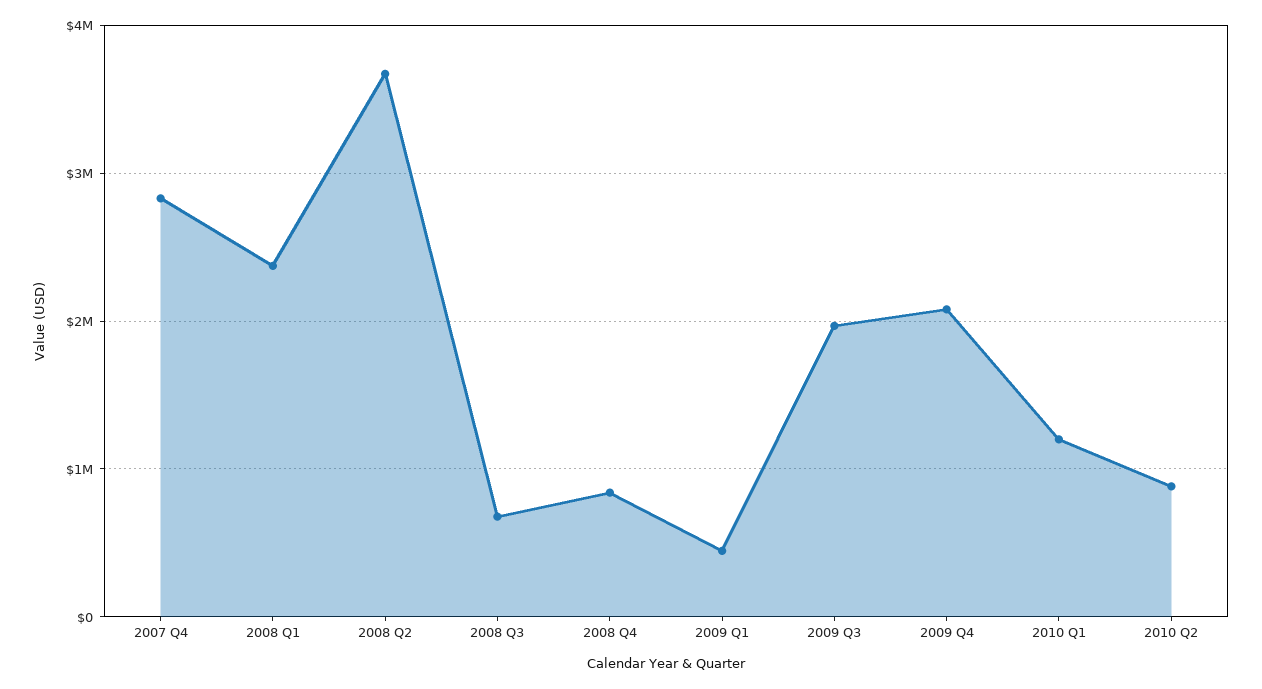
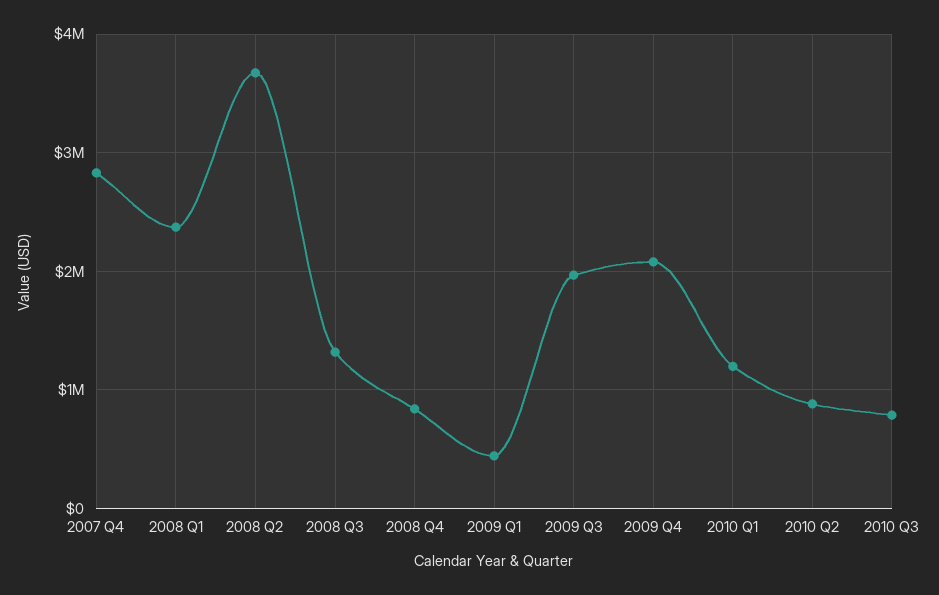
2008 Q3: 700000 -> 1300000
2010 Q3: none -> 800000

